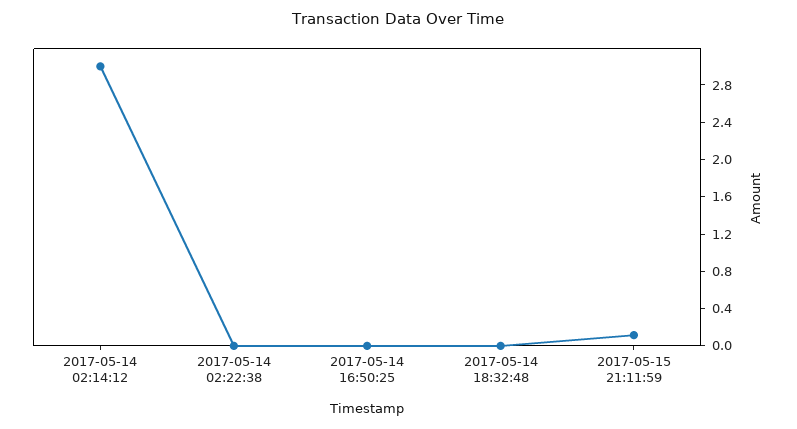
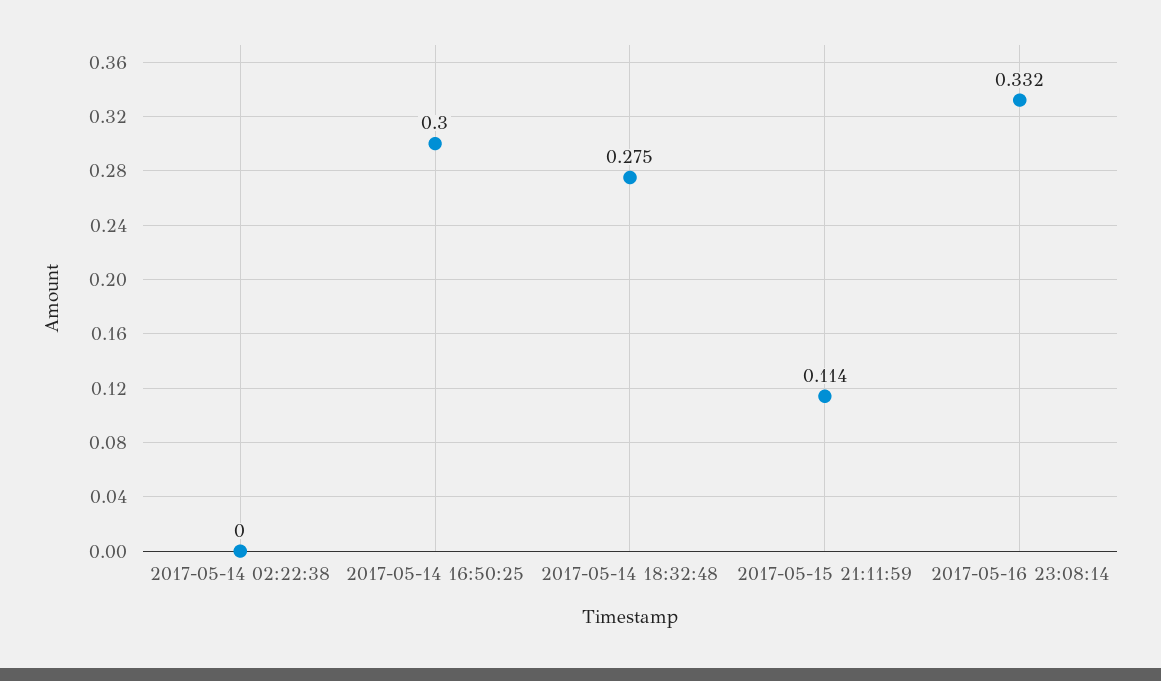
2017-05-14 02:14:12: 3 -> none
2017-05-14 16:50:25: 0 -> 0.3
2017-05-14 18:32:48: 0 -> 0.275
2017-05-16 23:08:14: none -> 0.332

